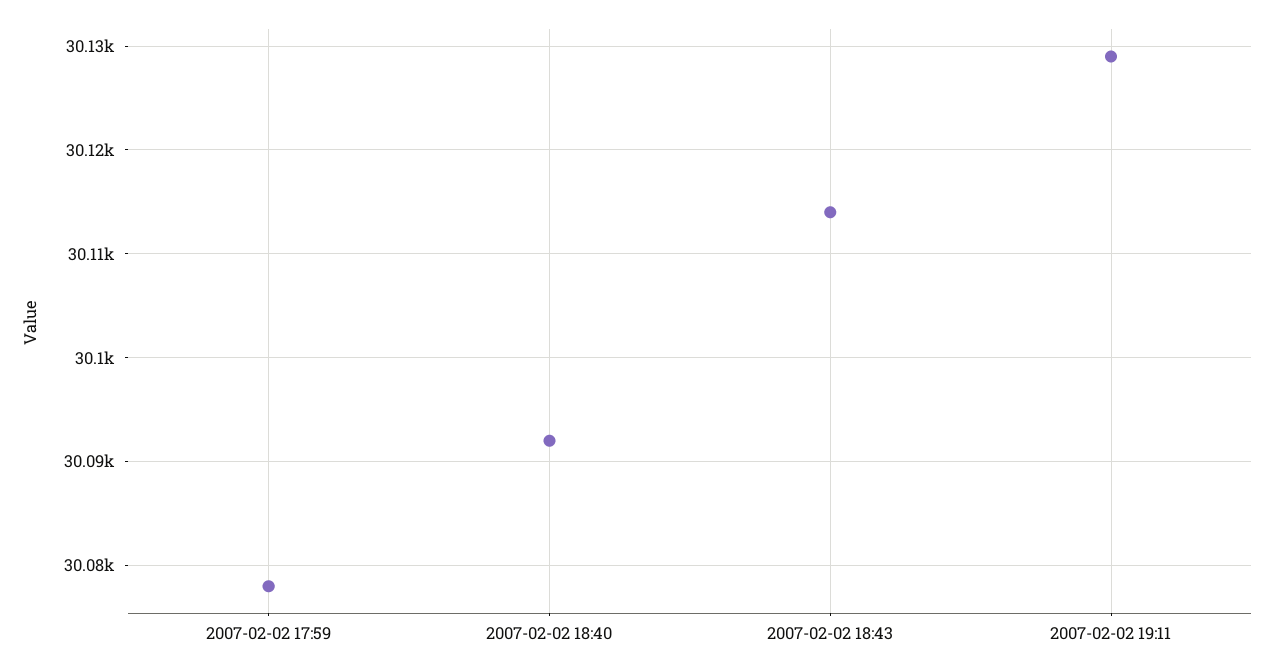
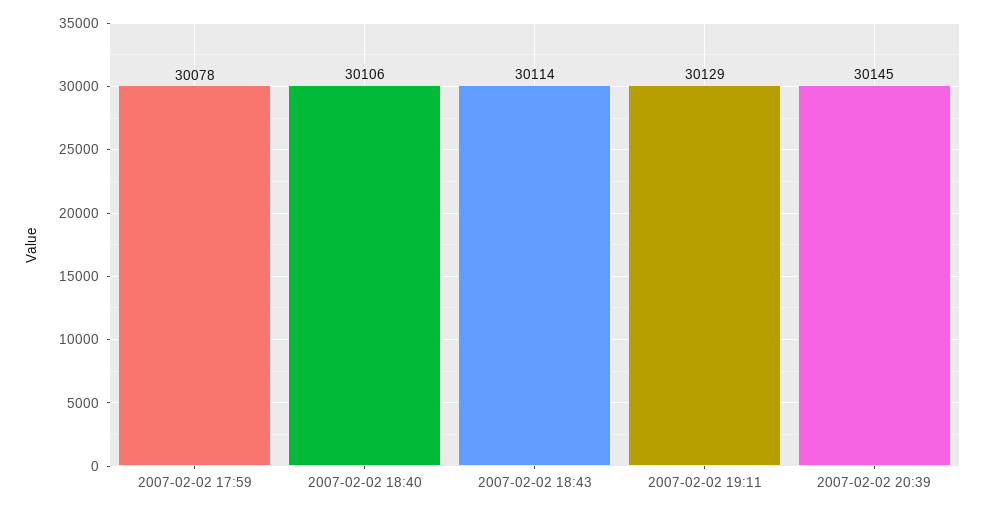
2007-02-02 18:40: 30092 -> 30106
2007-02-02 20:39: none -> 30145

